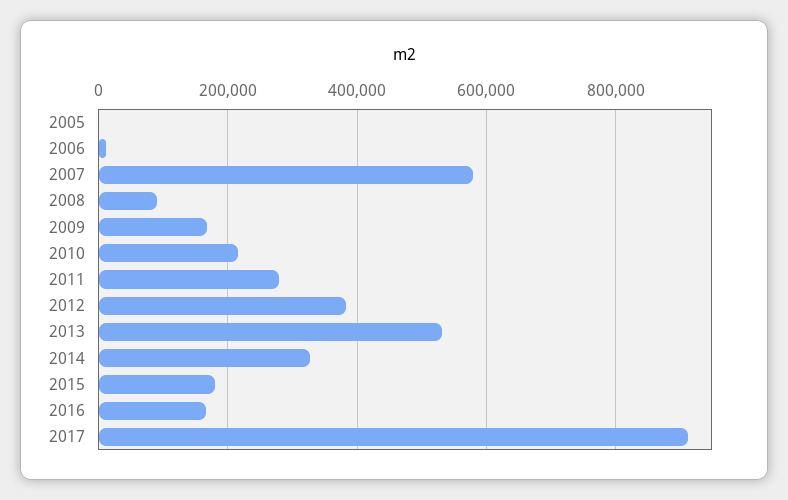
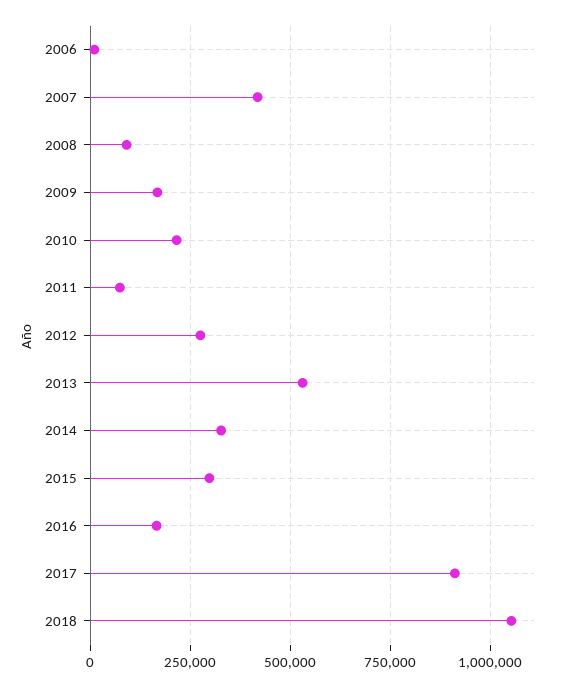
2005: 0 -> none
2007: 580000 -> 425000
2011: 280000 -> 75000
2012: 380000 -> 275000
2015: 180000 -> 300000
2018: none -> 1050000

